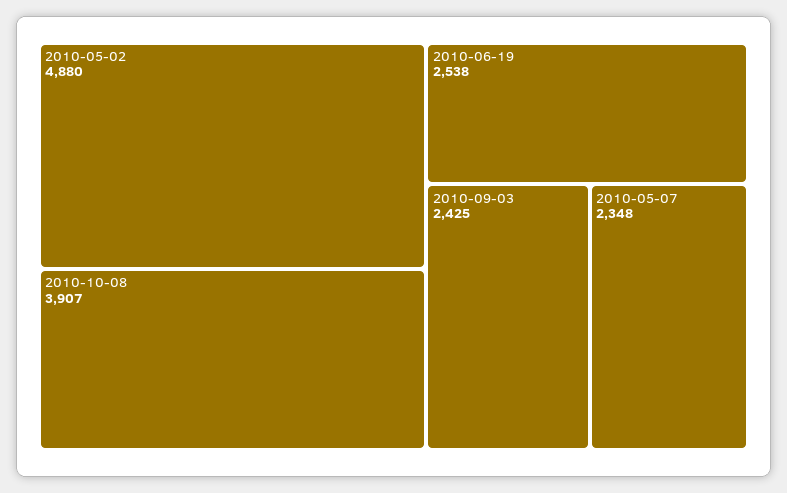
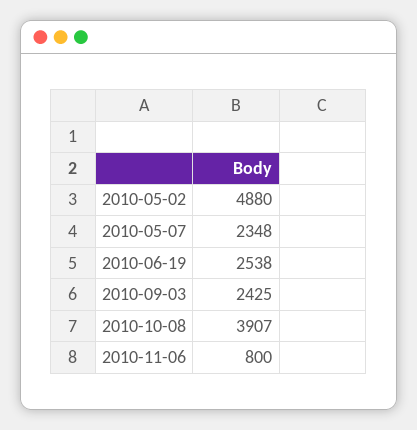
2010-11-06: none -> 800

